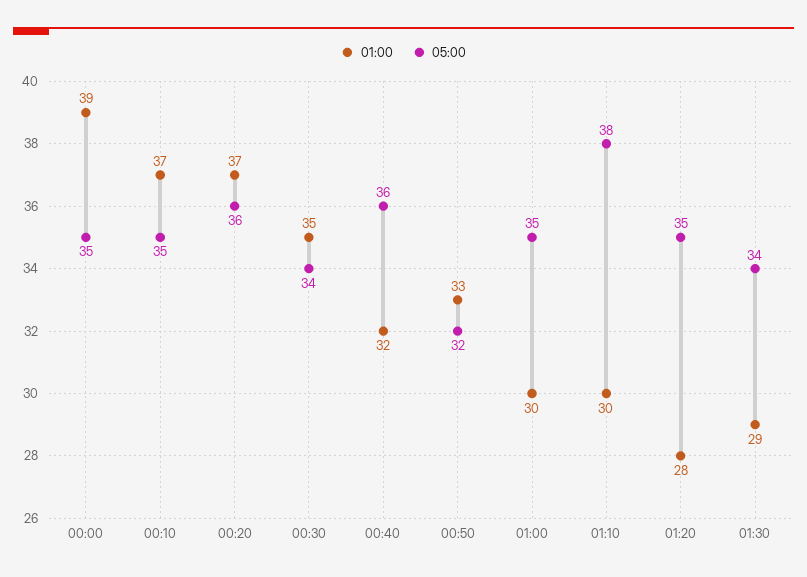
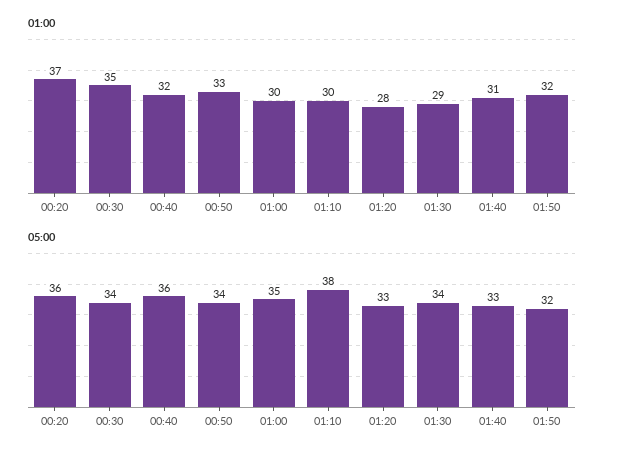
01:00, 00:00: 39 -> none
05:00, 00:00: 35 -> none
01:00, 00:10: 37 -> none
05:00, 00:10: 35 -> none
05:00, 00:50: 32 -> 34
05:00, 01:20: 35 -> 33
01:00, 01:40: none -> 31
01:00, 01:50: none -> 32
05:00, 01:40: none -> 33
05:00, 01:50: none -> 32

